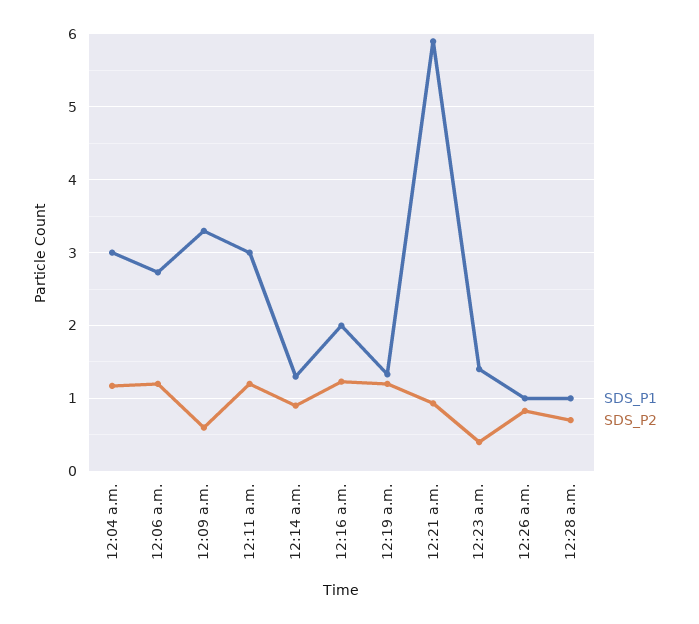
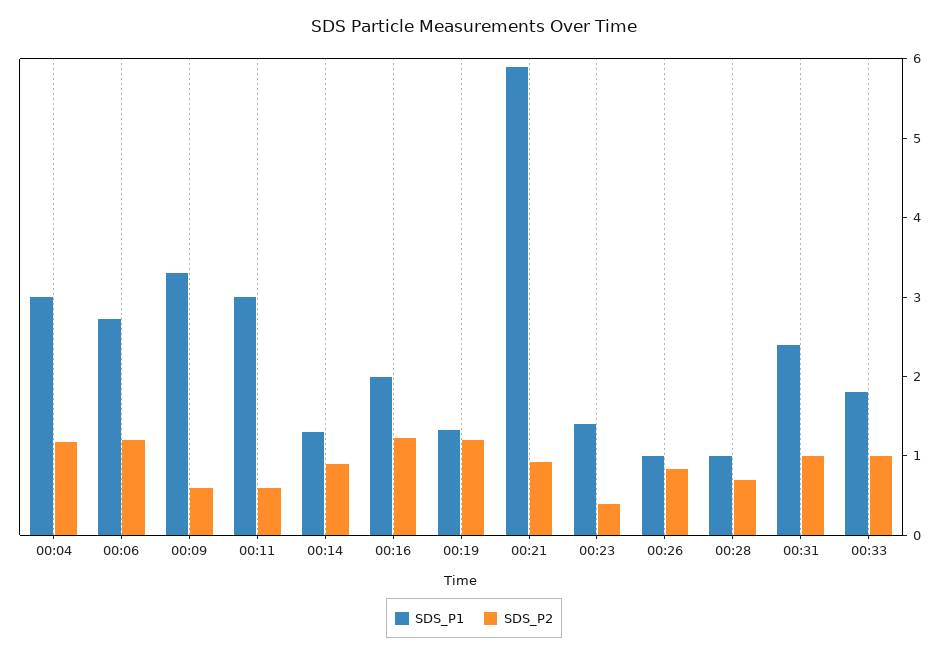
SDS_P2, 12:11 a.m.: 1.2 -> 0.6
SDS_P1, 00:31: none -> 2.4
SDS_P2, 00:31: none -> 1
SDS_P1, 00:33: none -> 1.8
SDS_P2, 00:33: none -> 1

